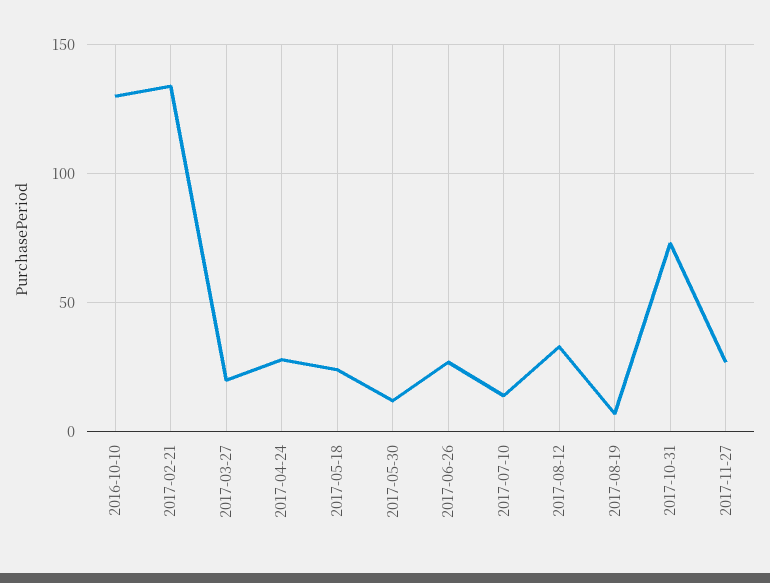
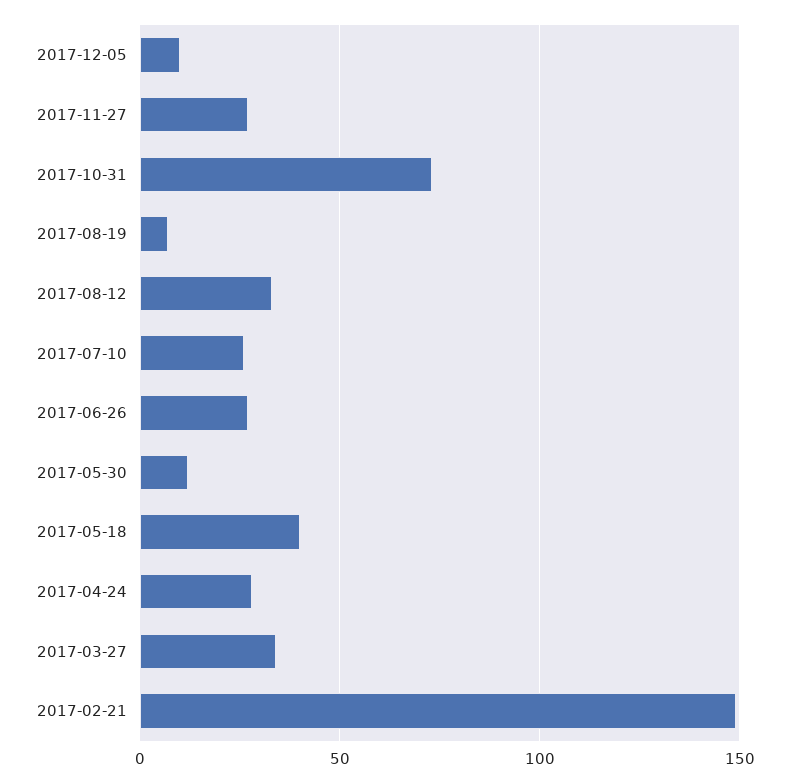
2016-10-10: 130 -> none
2017-02-21: 135 -> 150
2017-03-27: 20 -> 35
2017-05-18: 25 -> 40
2017-07-10: 15 -> 25
2017-12-05: none -> 10

